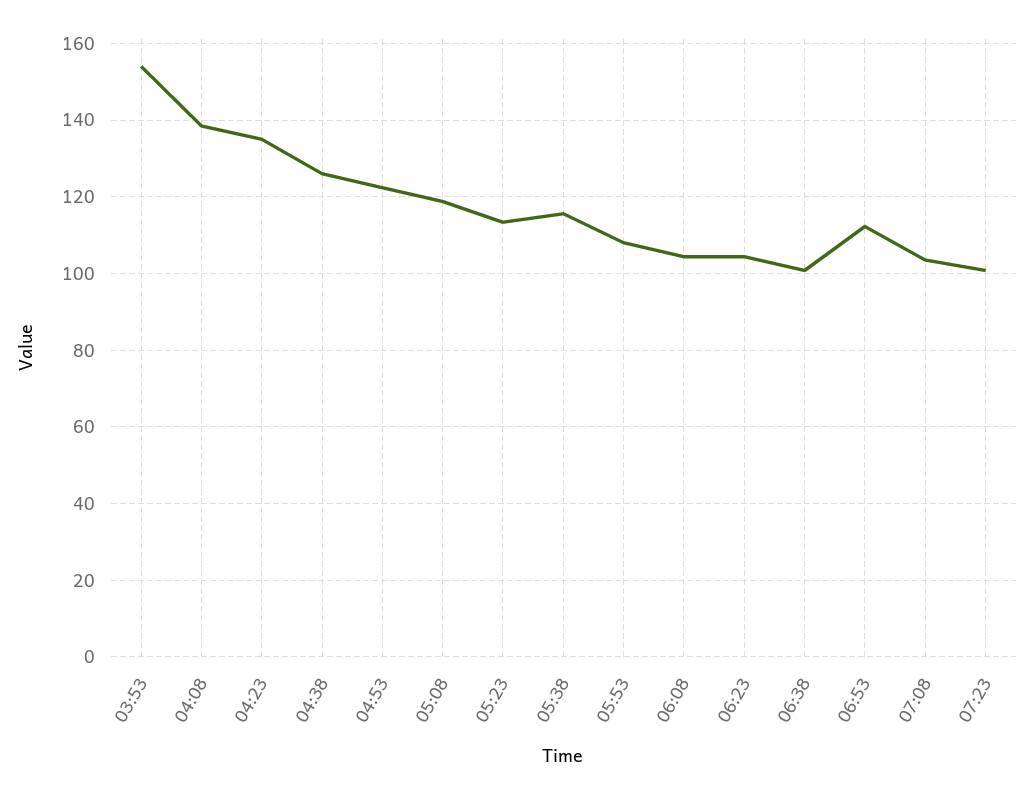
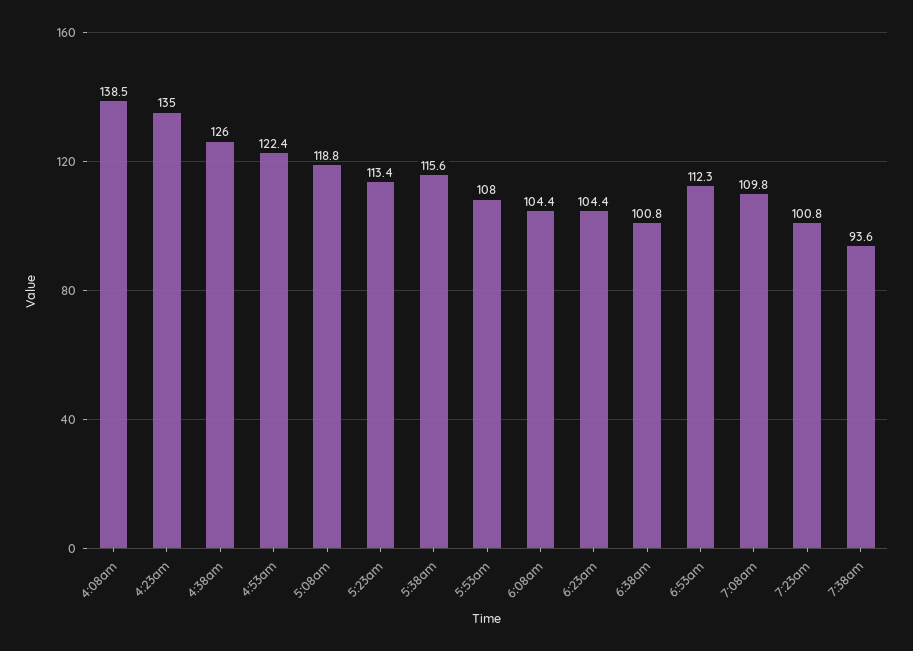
03:53: 154 -> none
07:08: 104 -> 109.8
7:38am: none -> 93.6

